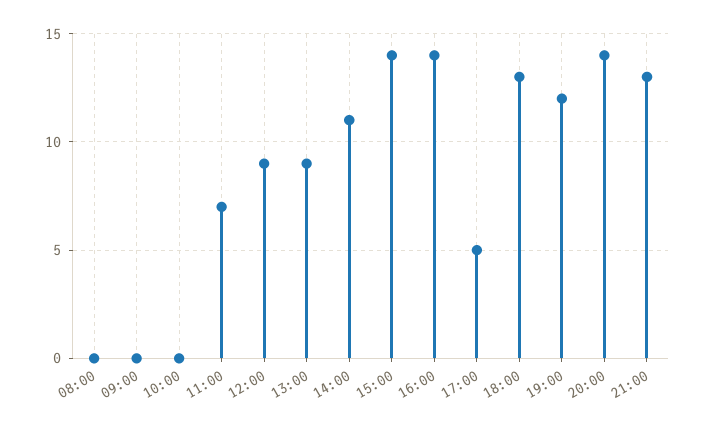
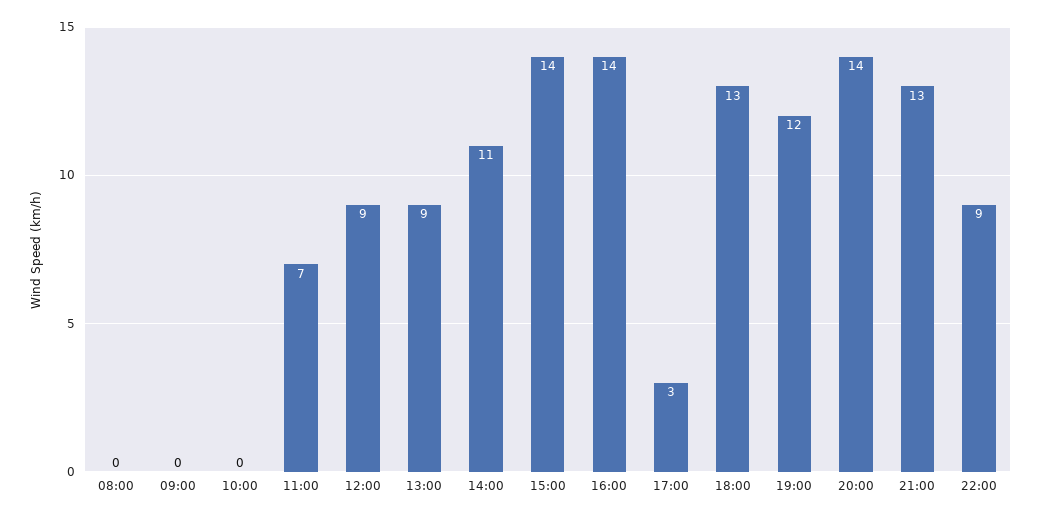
17:00: 5 -> 3
22:00: none -> 9

